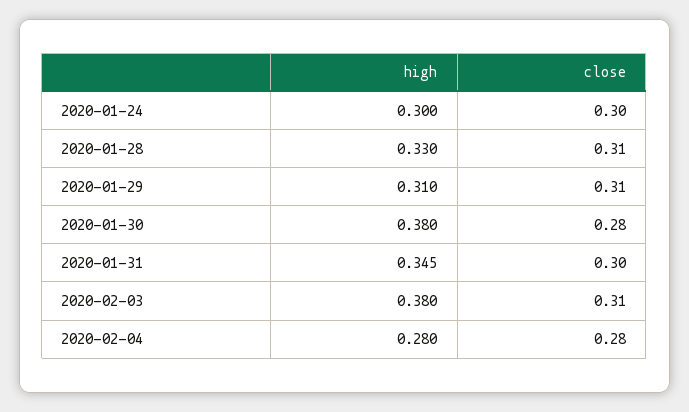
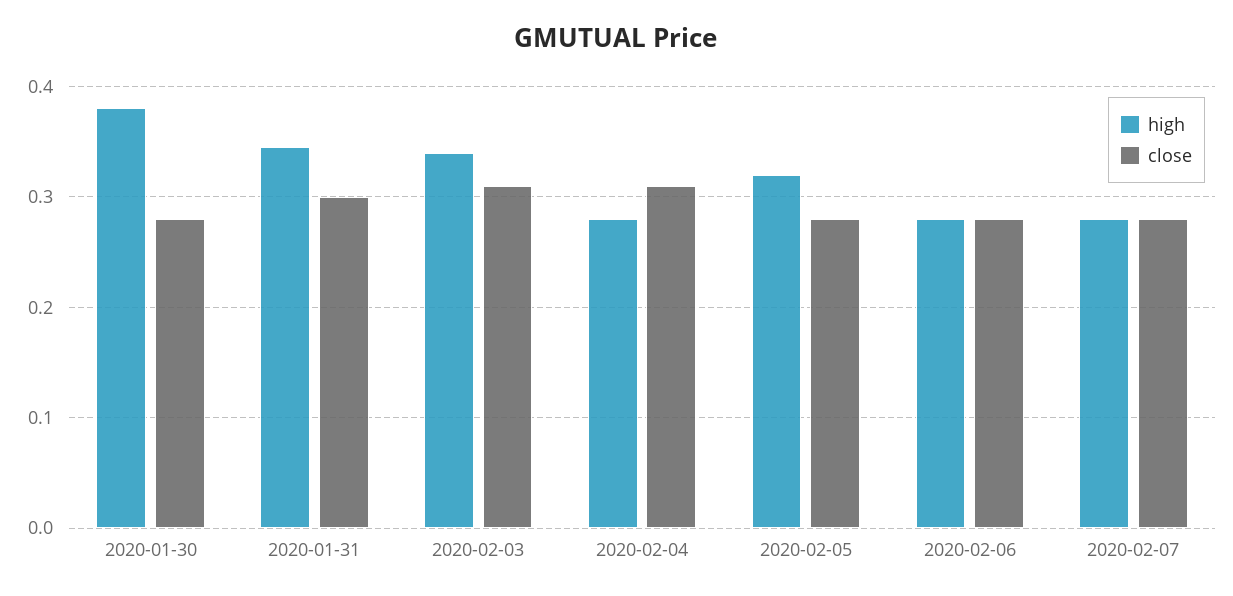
high, 2020-01-24: 0.3 -> none
close, 2020-01-24: 0.3 -> none
high, 2020-01-28: 0.33 -> none
close, 2020-01-28: 0.31 -> none
high, 2020-01-29: 0.31 -> none
close, 2020-01-29: 0.31 -> none
high, 2020-02-03: 0.38 -> 0.34
close, 2020-02-04: 0.28 -> 0.31
high, 2020-02-05: none -> 0.32
close, 2020-02-05: none -> 0.28
high, 2020-02-06: none -> 0.28
close, 2020-02-06: none -> 0.28
high, 2020-02-07: none -> 0.28
close, 2020-02-07: none -> 0.28

